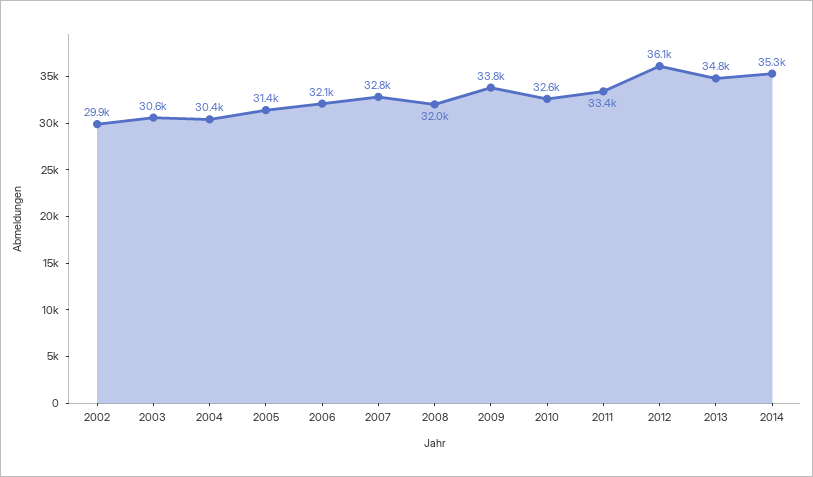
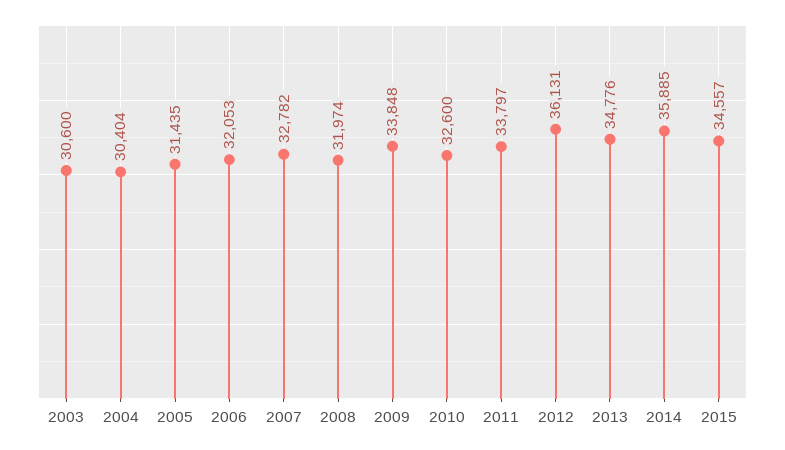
2002: 29900 -> none
2011: 33400 -> 33797
2014: 35300 -> 35885
2015: none -> 34557

